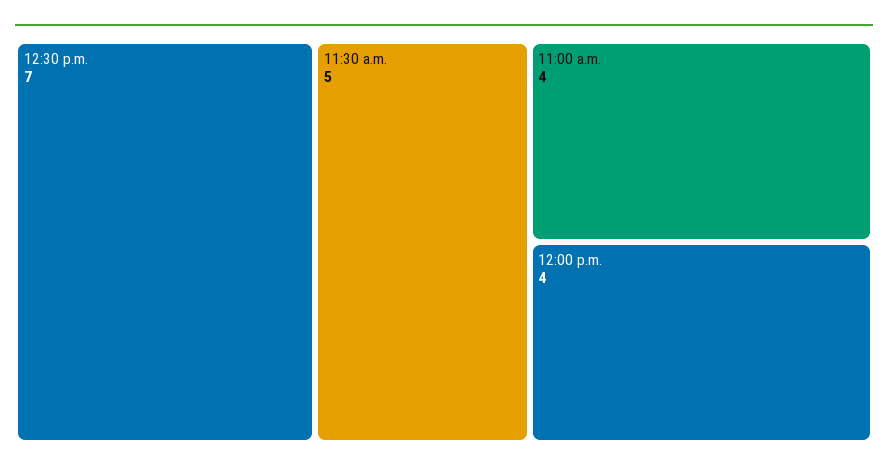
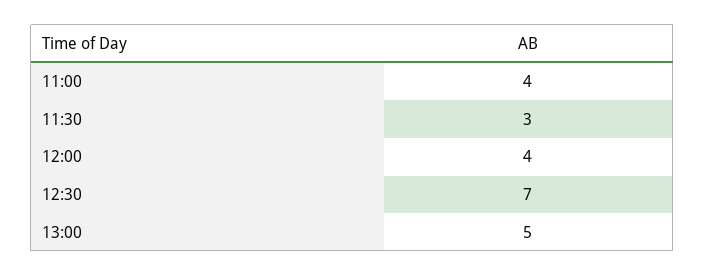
11:30 a.m.: 5 -> 3
13:00: none -> 5

